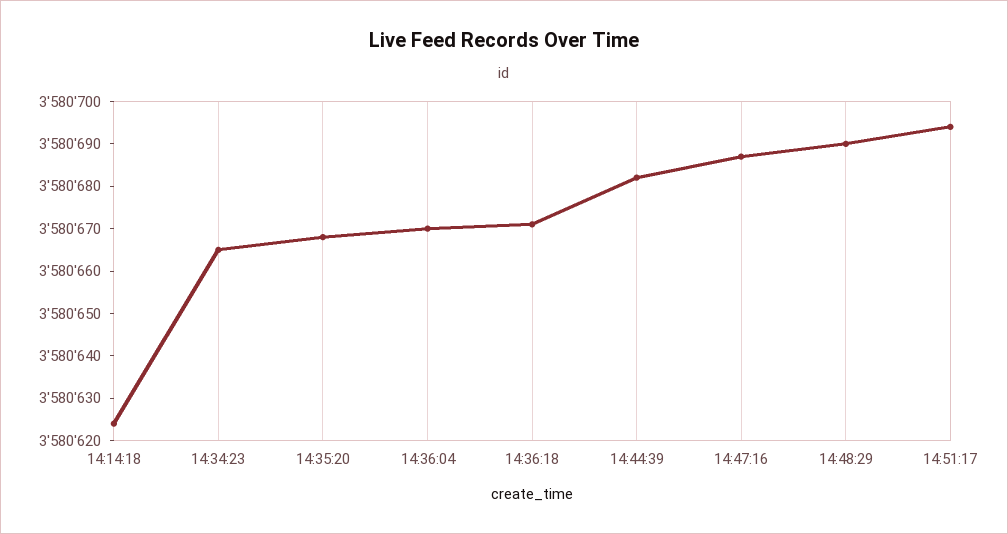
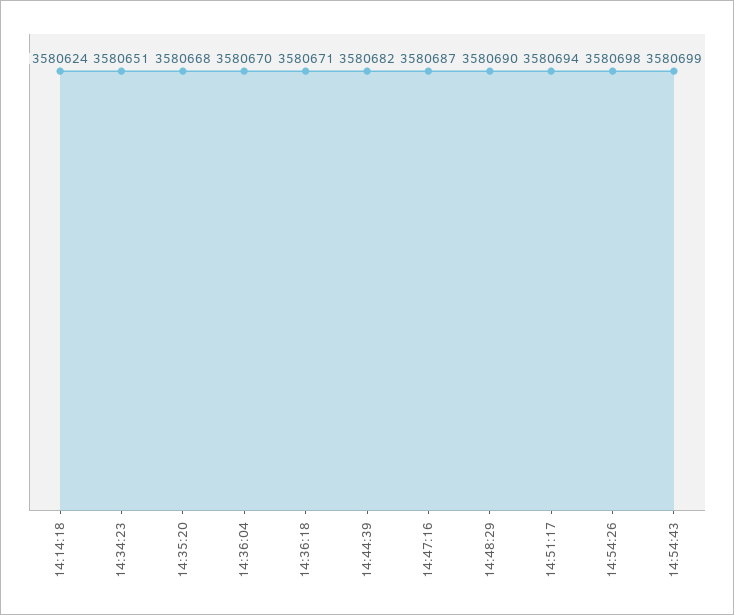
14:34:23: 3580665 -> 3580651
14:54:26: none -> 3580698
14:54:43: none -> 3580699

